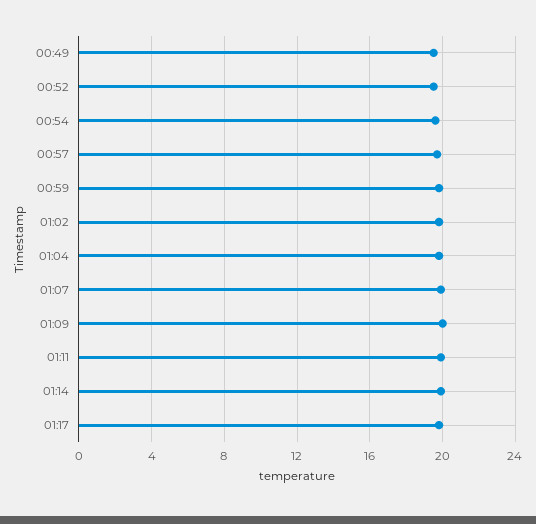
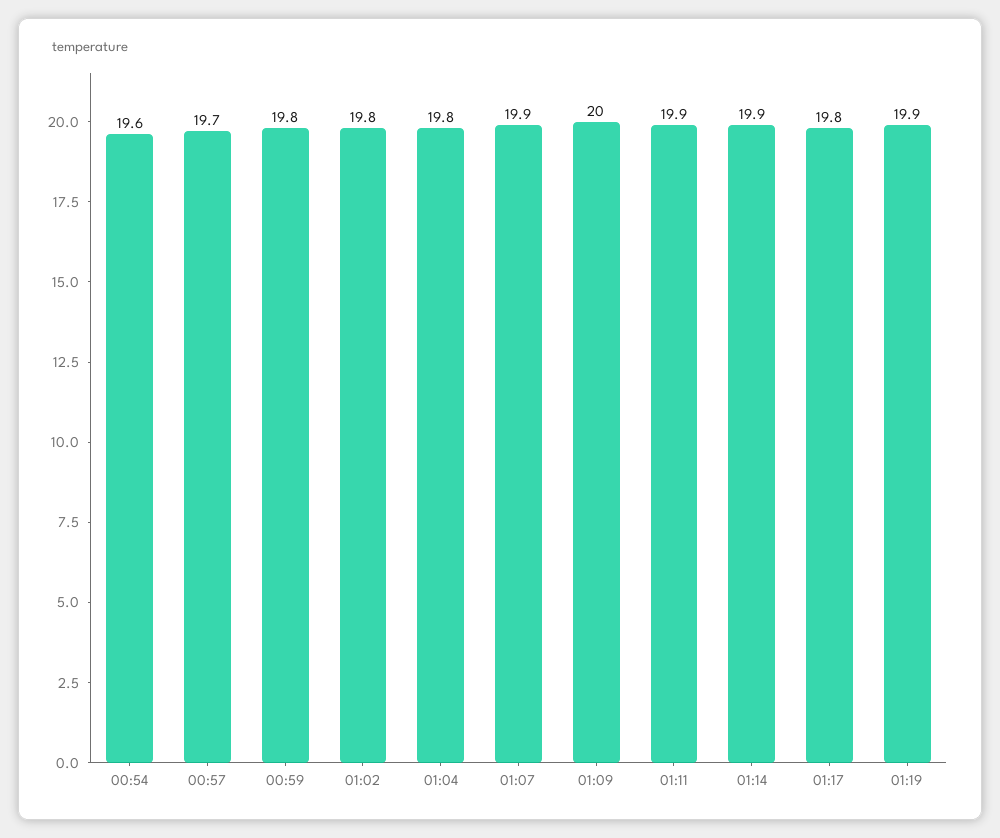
00:49: 19.5 -> none
00:52: 19.5 -> none
01:19: none -> 19.9

